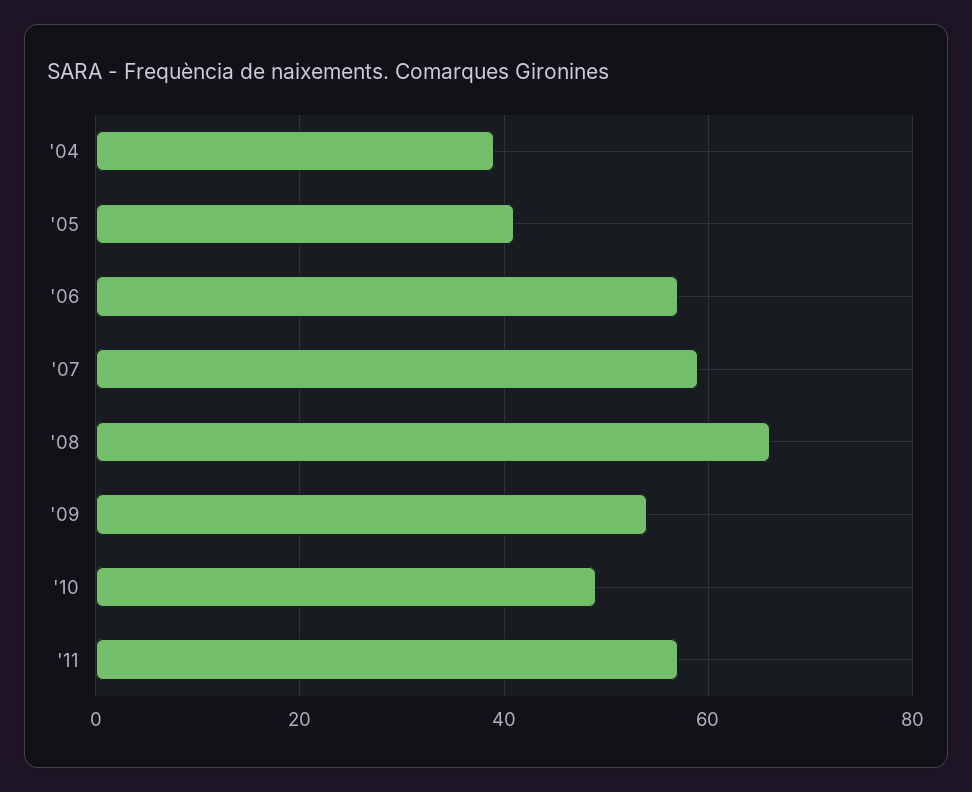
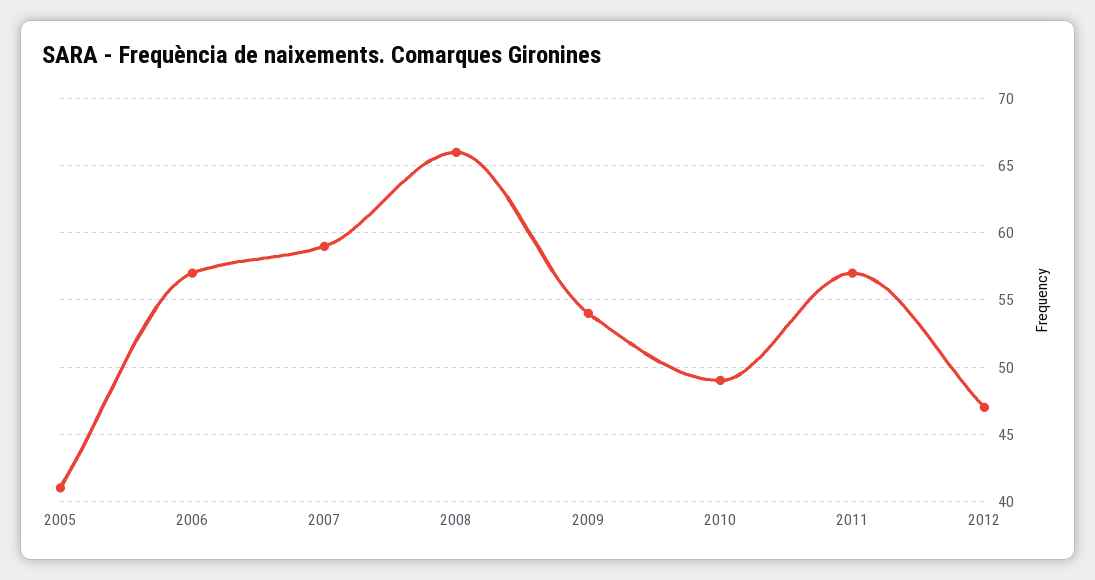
'04: 40 -> none
2012: none -> 47

